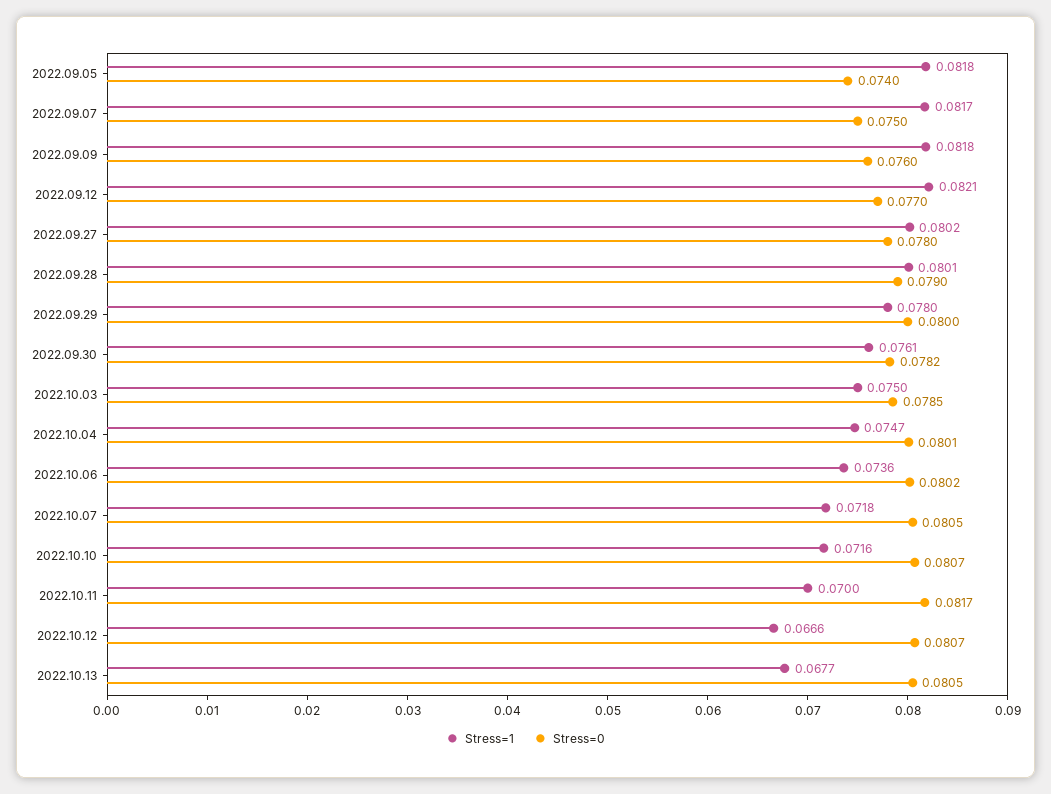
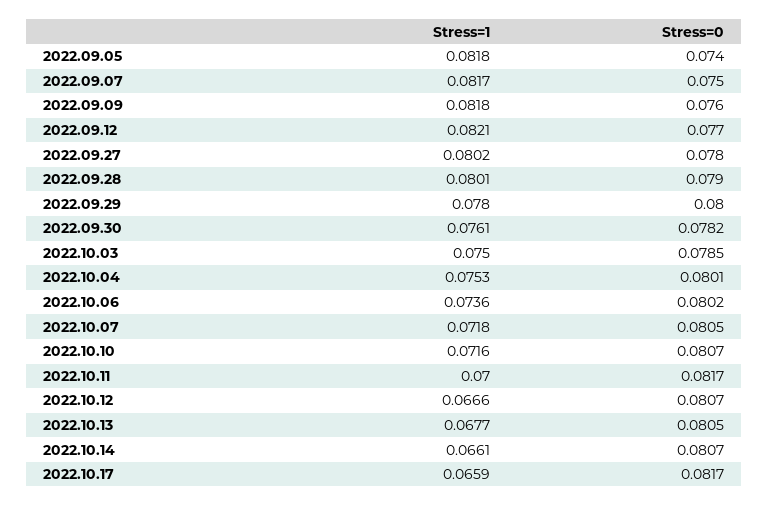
Stress=1, 2022.10.04: 0.0747 -> 0.0753
Stress=1, 2022.10.14: none -> 0.0661
Stress=0, 2022.10.14: none -> 0.0807
Stress=1, 2022.10.17: none -> 0.0659
Stress=0, 2022.10.17: none -> 0.0817

